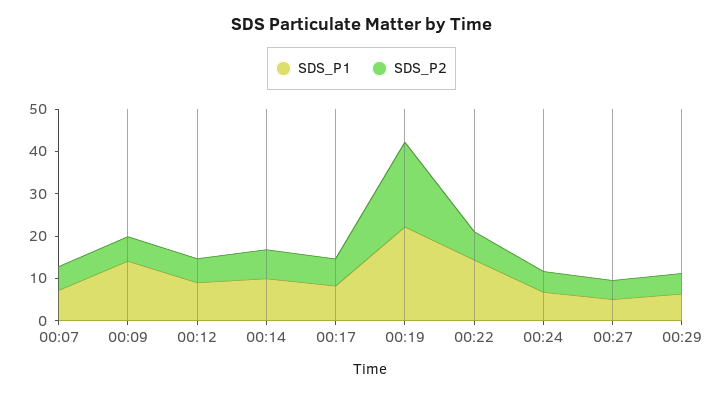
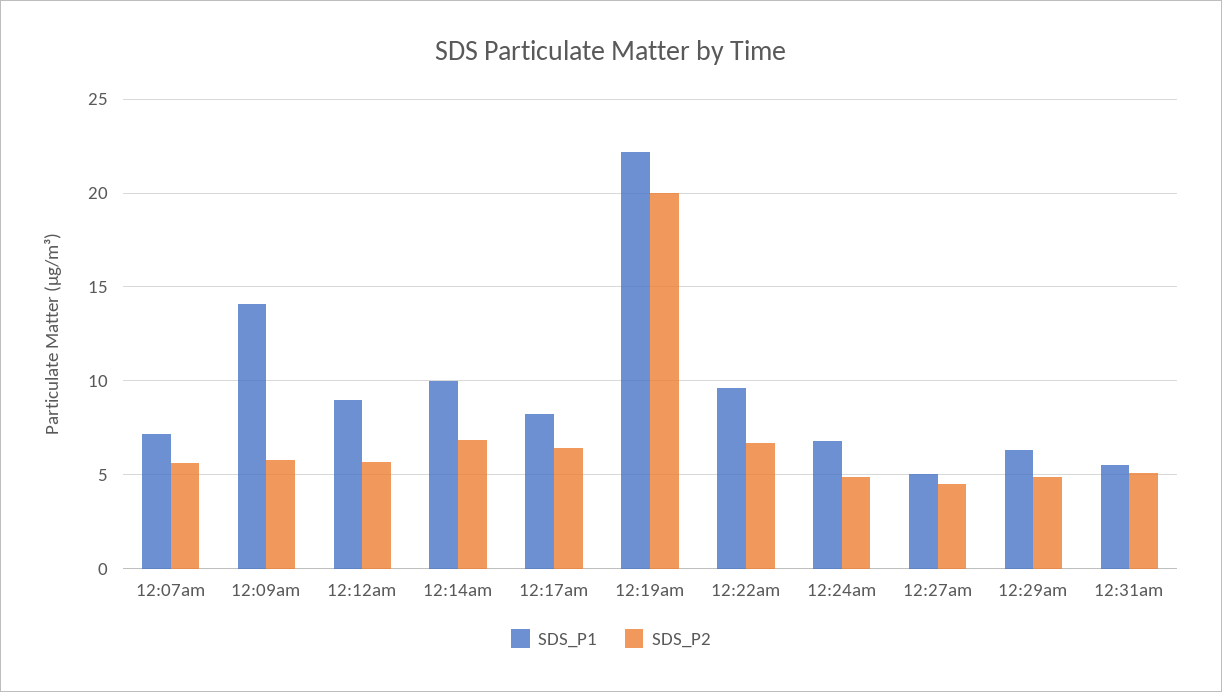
SDS_P1, 00:22: 14 -> 9.5
SDS_P1, 12:31am: none -> 5.5
SDS_P2, 12:31am: none -> 5

